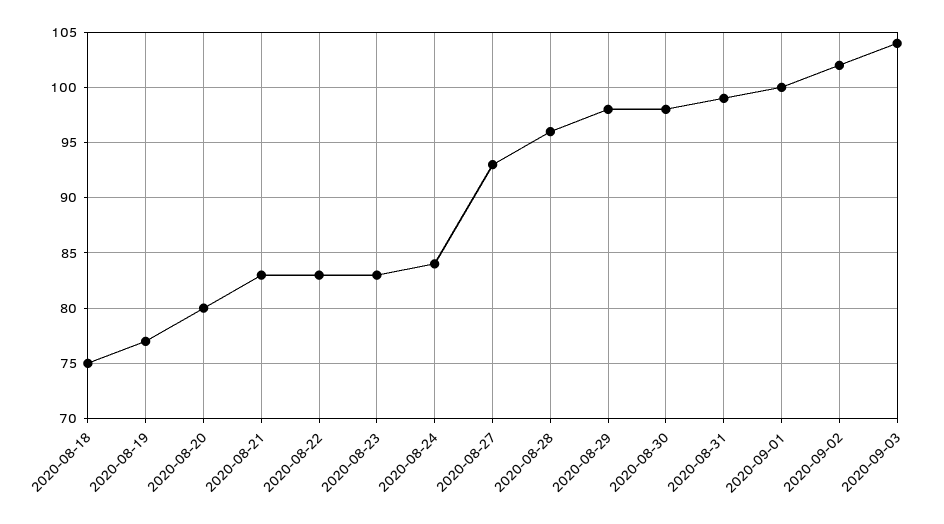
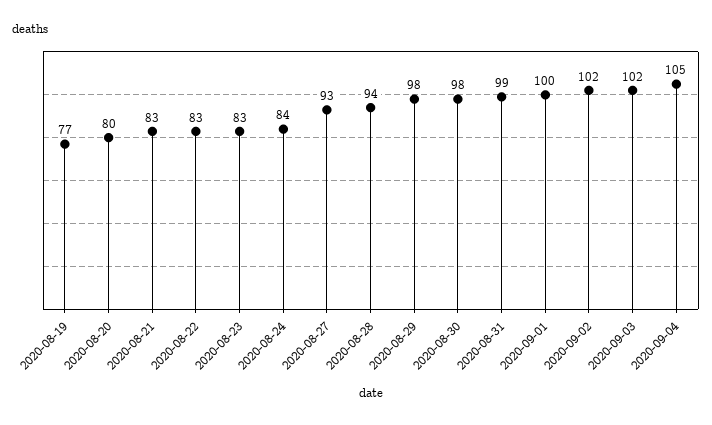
2020-08-18: 75 -> none
2020-08-28: 96 -> 94
2020-09-03: 104 -> 102
2020-09-04: none -> 105

